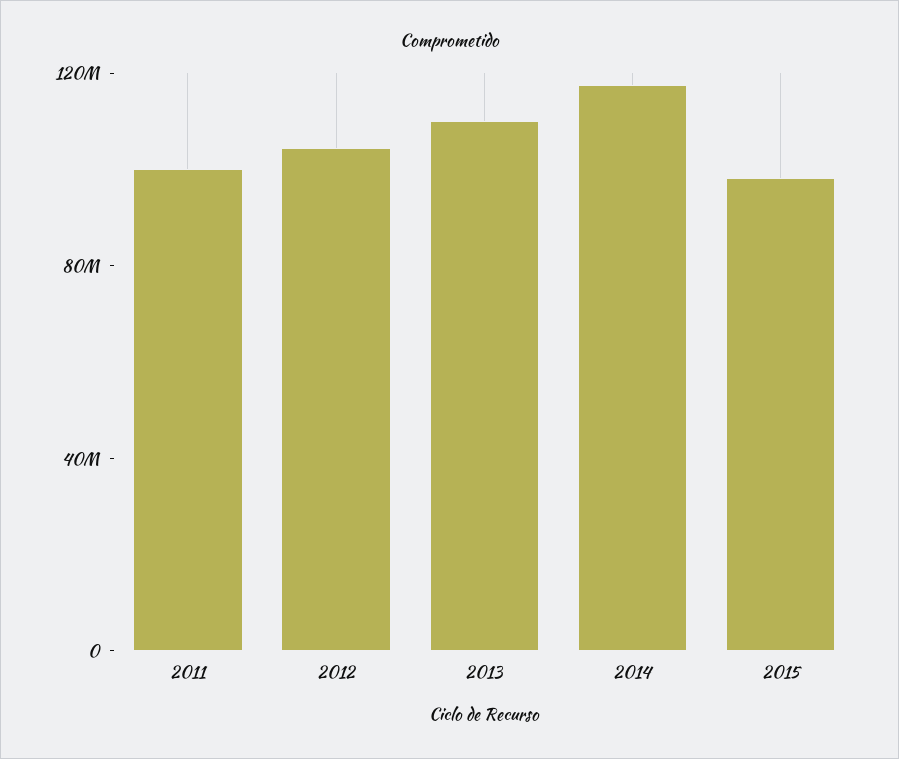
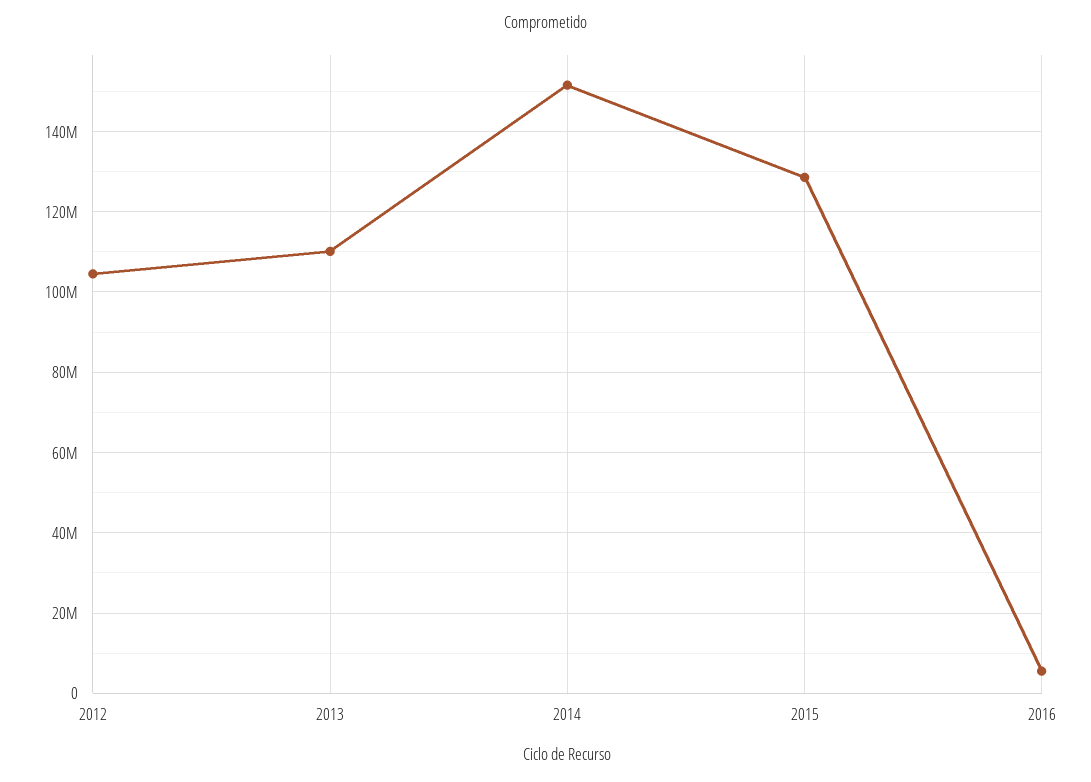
2011: 100000000 -> none
2014: 120000000 -> 152000000
2015: 100000000 -> 128000000
2016: none -> 6000000

